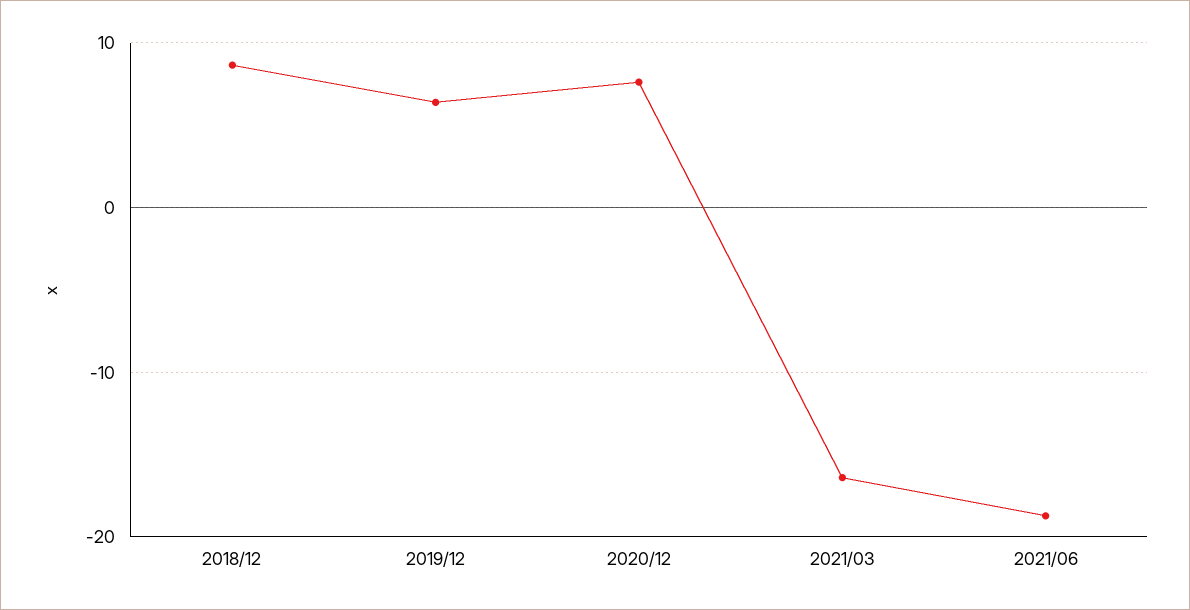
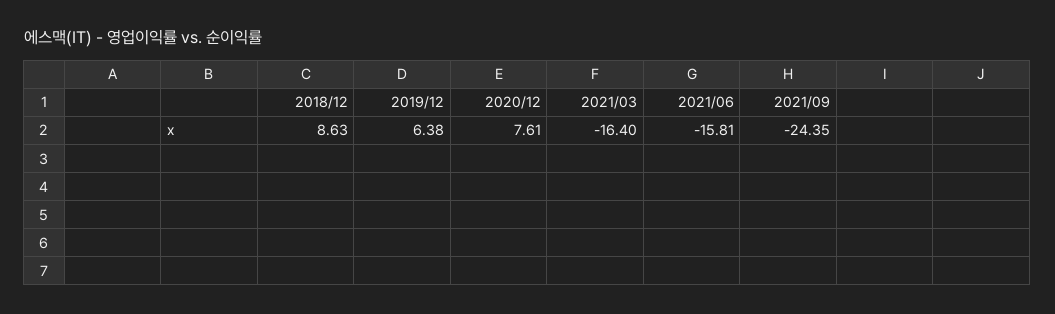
2021/06: -19 -> -15.81
2021/09: none -> -24.35

